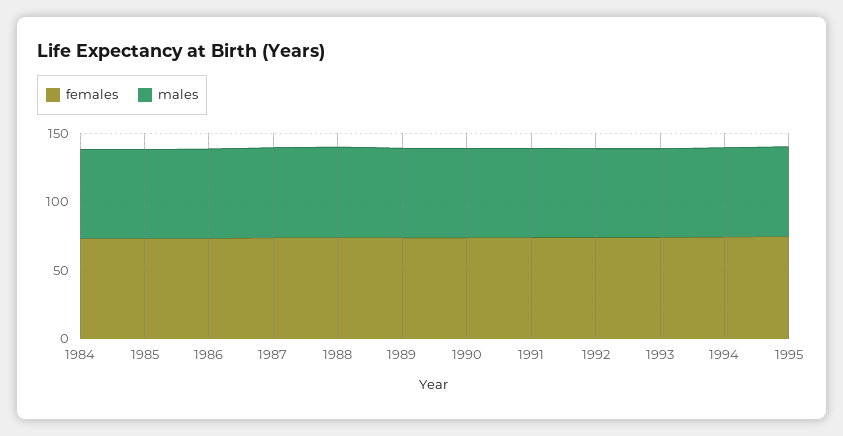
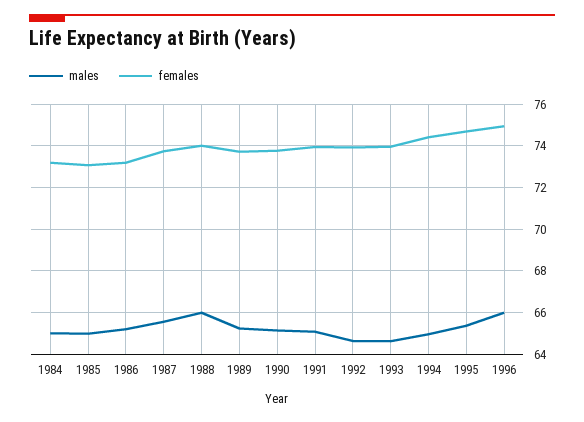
males, 1996: none -> 66
females, 1996: none -> 75

